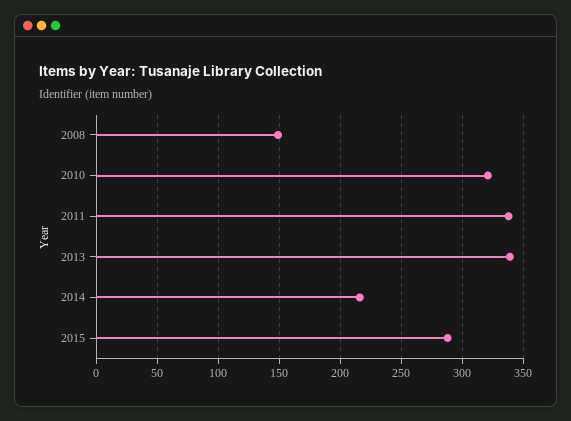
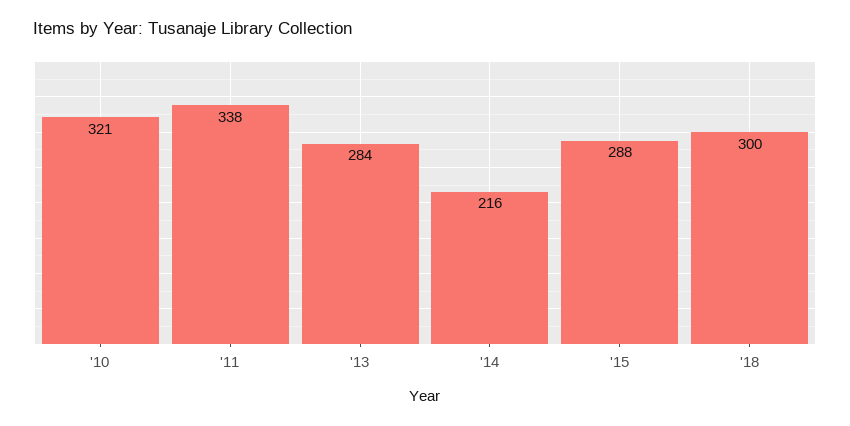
2008: 150 -> none
2013: 340 -> 284
'18: none -> 300

